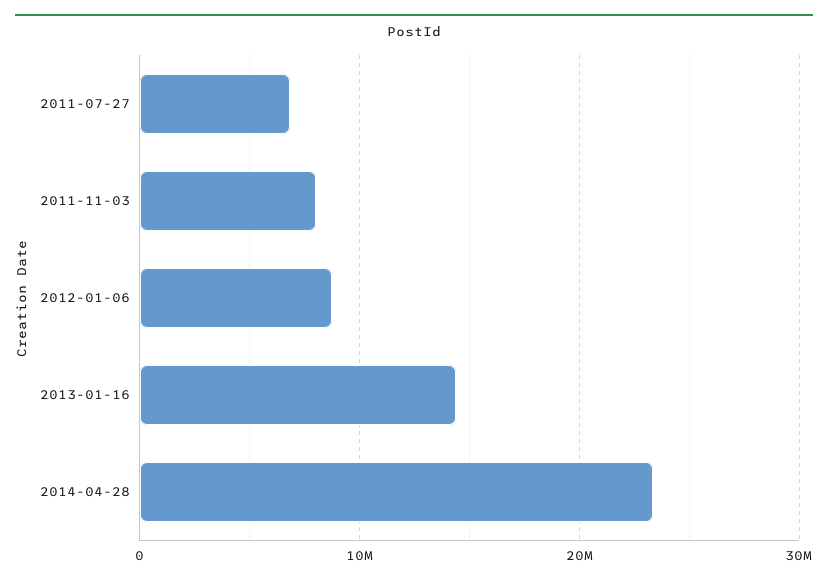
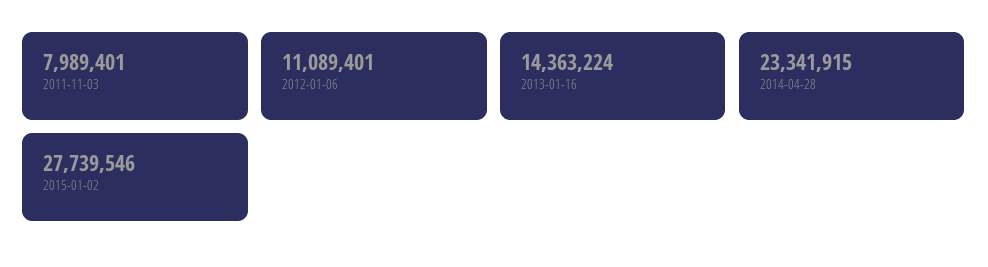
2011-07-27: 7000000 -> none
2012-01-06: 9000000 -> 11089401
2015-01-02: none -> 27739546

